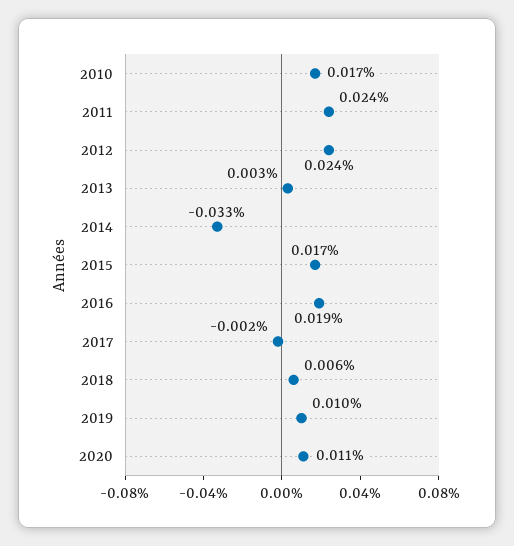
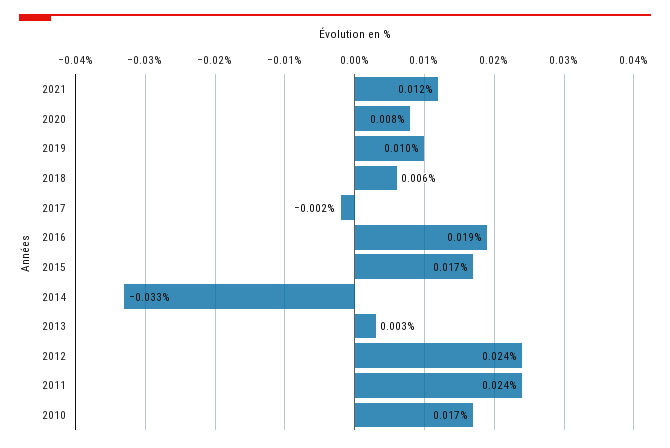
2020: 0.011 -> 0.008
2021: none -> 0.012

